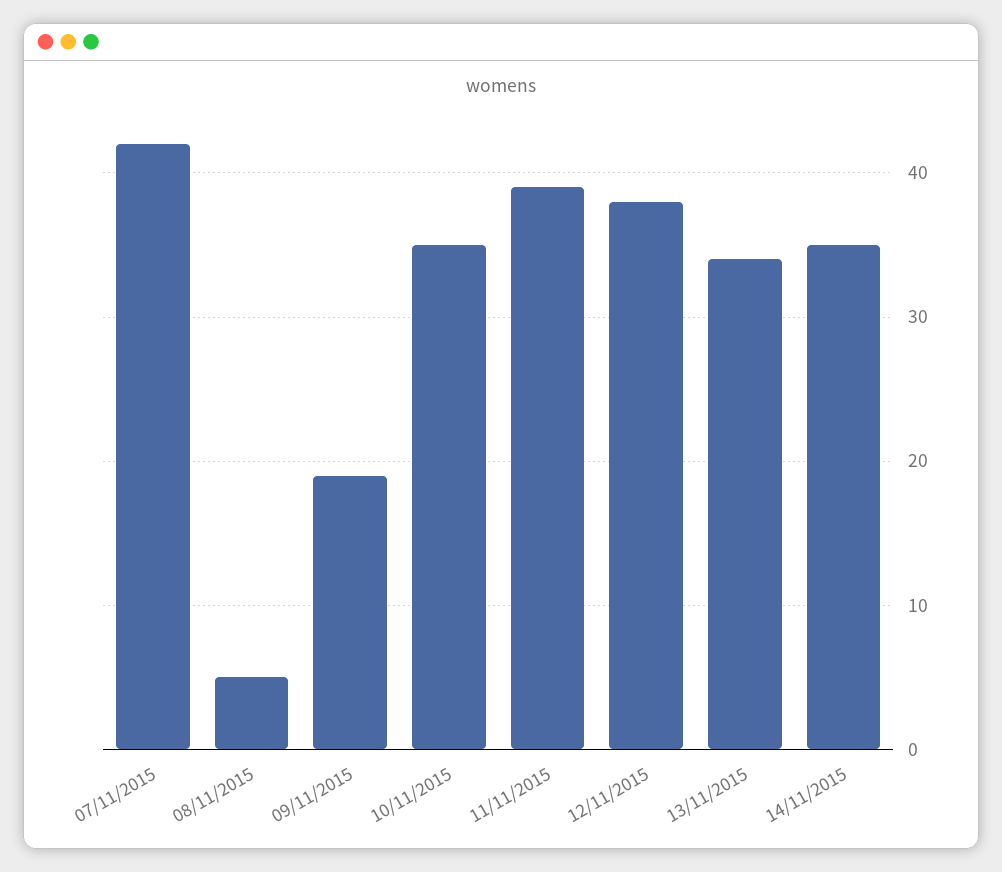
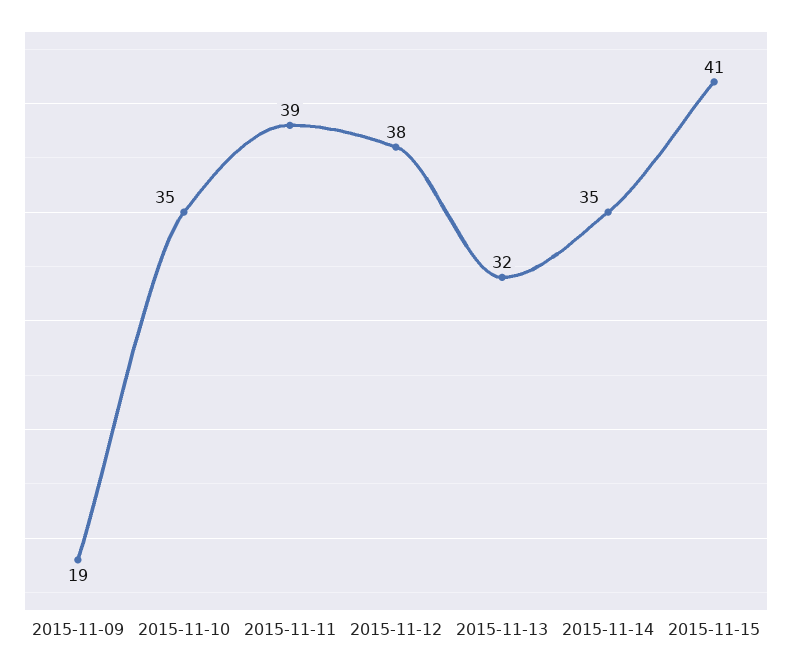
07/11/2015: 42 -> none
08/11/2015: 5 -> none
13/11/2015: 34 -> 32
2015-11-15: none -> 41

